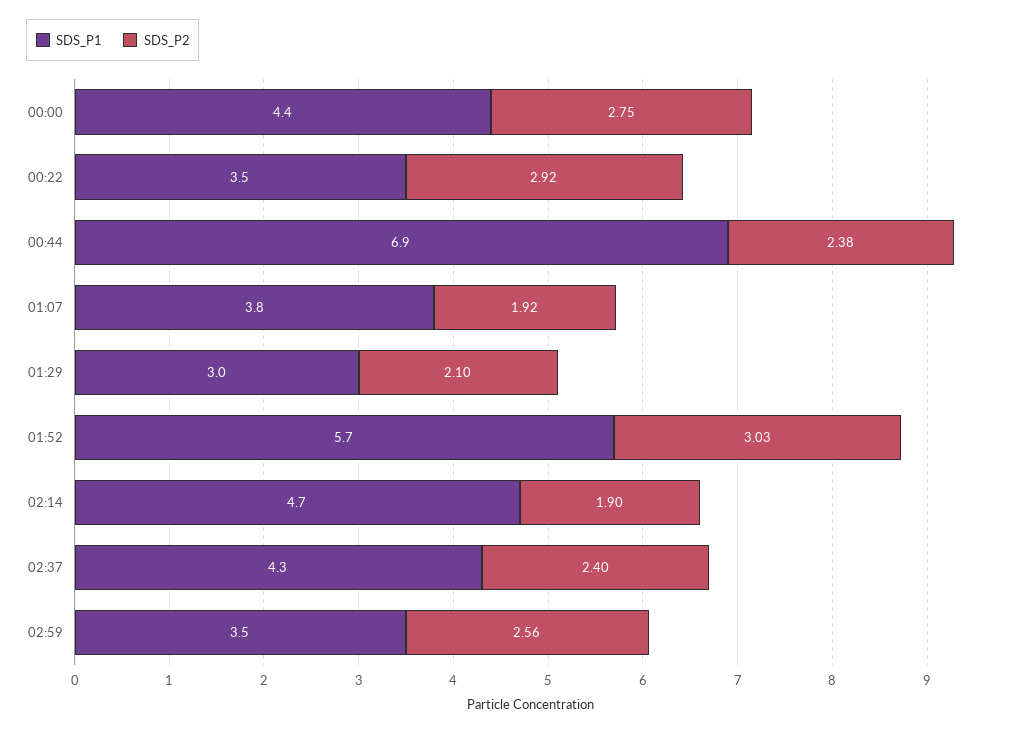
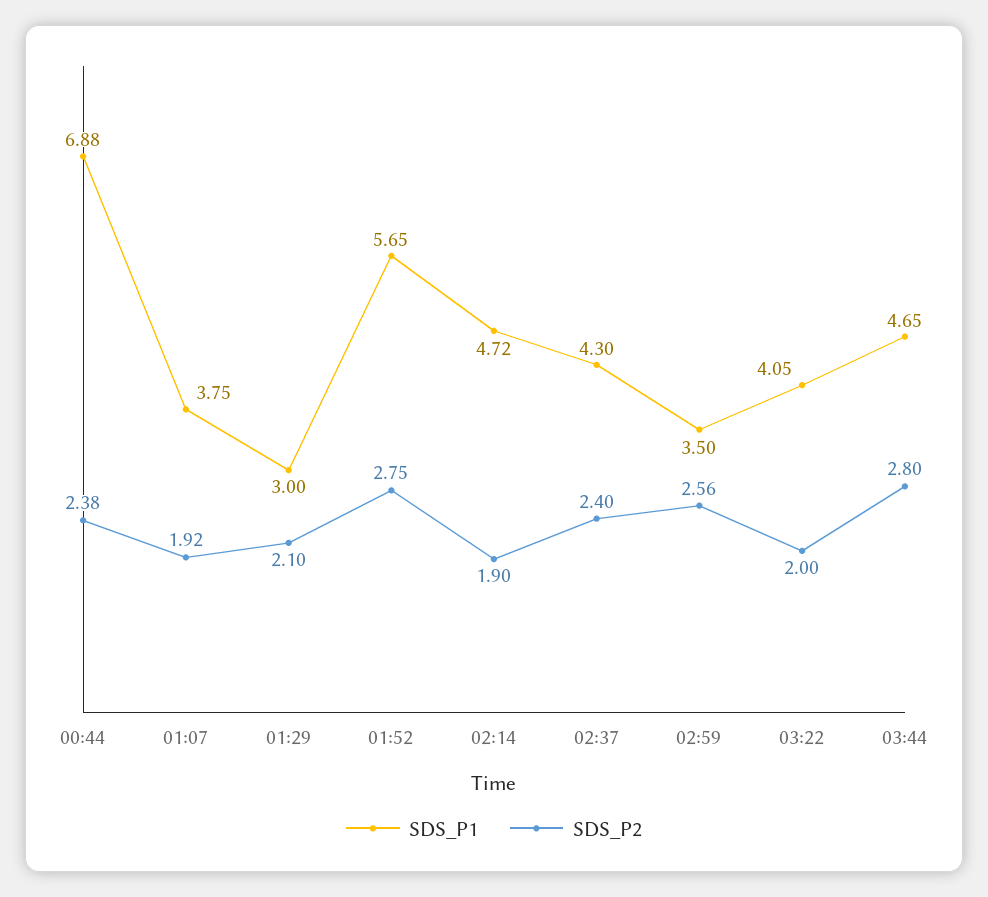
SDS_P1, 00:00: 4.4 -> none
SDS_P2, 00:00: 2.75 -> none
SDS_P1, 00:22: 3.5 -> none
SDS_P2, 00:22: 2.92 -> none
SDS_P2, 01:52: 3.03 -> 2.75
SDS_P1, 03:22: none -> 4.05
SDS_P2, 03:22: none -> 2
SDS_P1, 03:44: none -> 4.65
SDS_P2, 03:44: none -> 2.8

